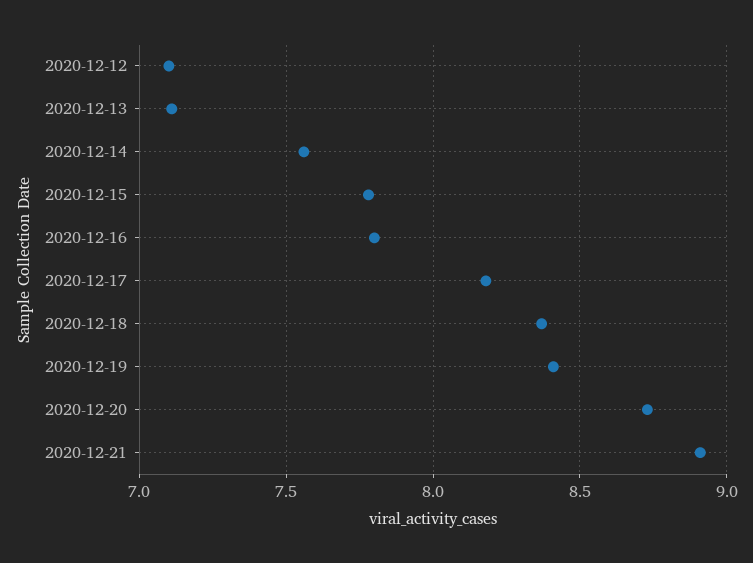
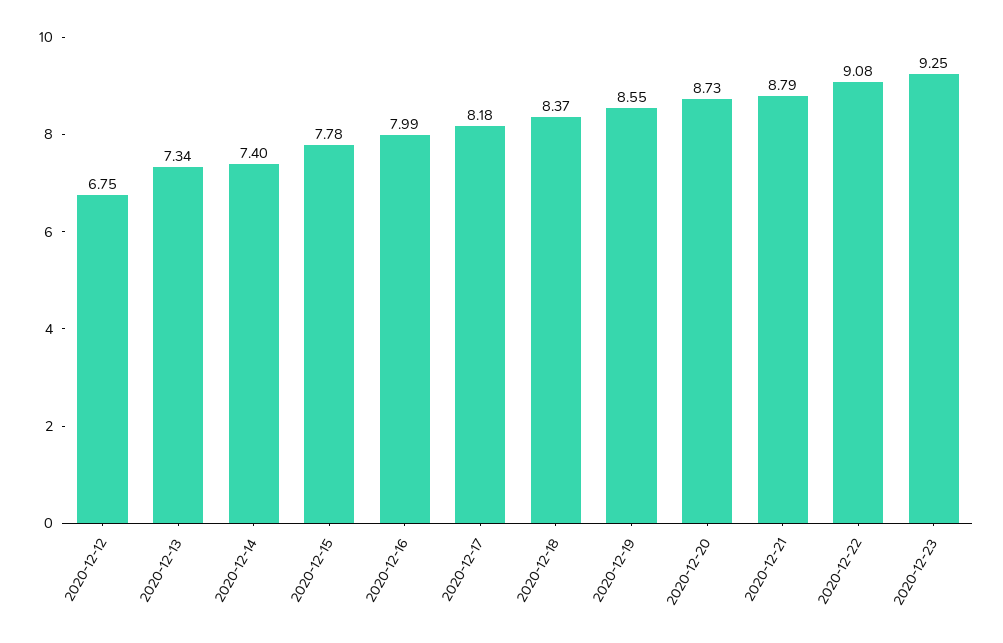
2020-12-12: 7.1 -> 6.75
2020-12-13: 7.1 -> 7.34
2020-12-14: 7.55 -> 7.4
2020-12-16: 7.8 -> 7.99
2020-12-19: 8.4 -> 8.55
2020-12-21: 8.9 -> 8.79
2020-12-22: none -> 9.08
2020-12-23: none -> 9.25

